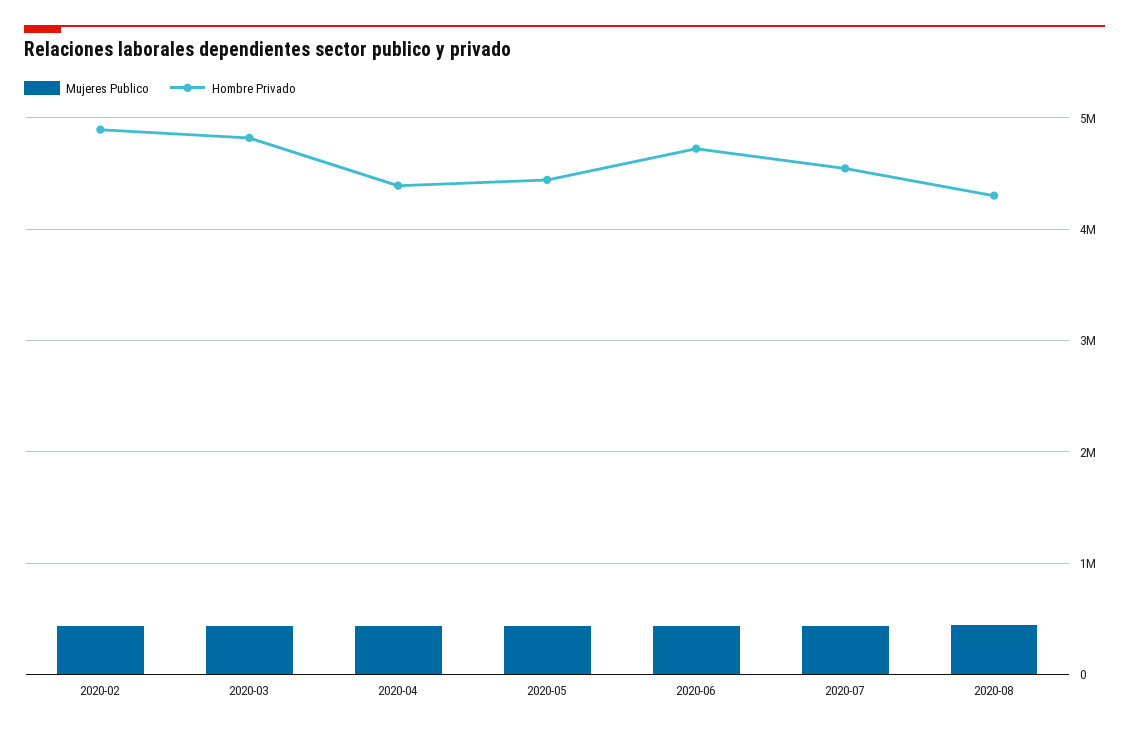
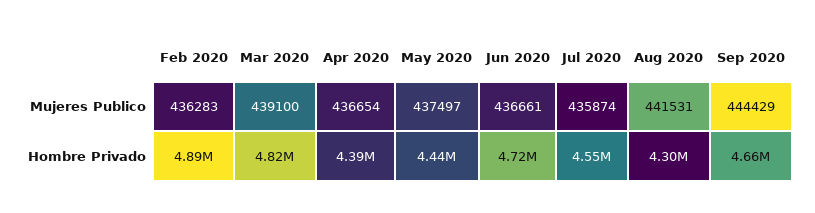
Mujeres Publico, Sep 2020: none -> 444429
Hombre Privado, Sep 2020: none -> 4660000

